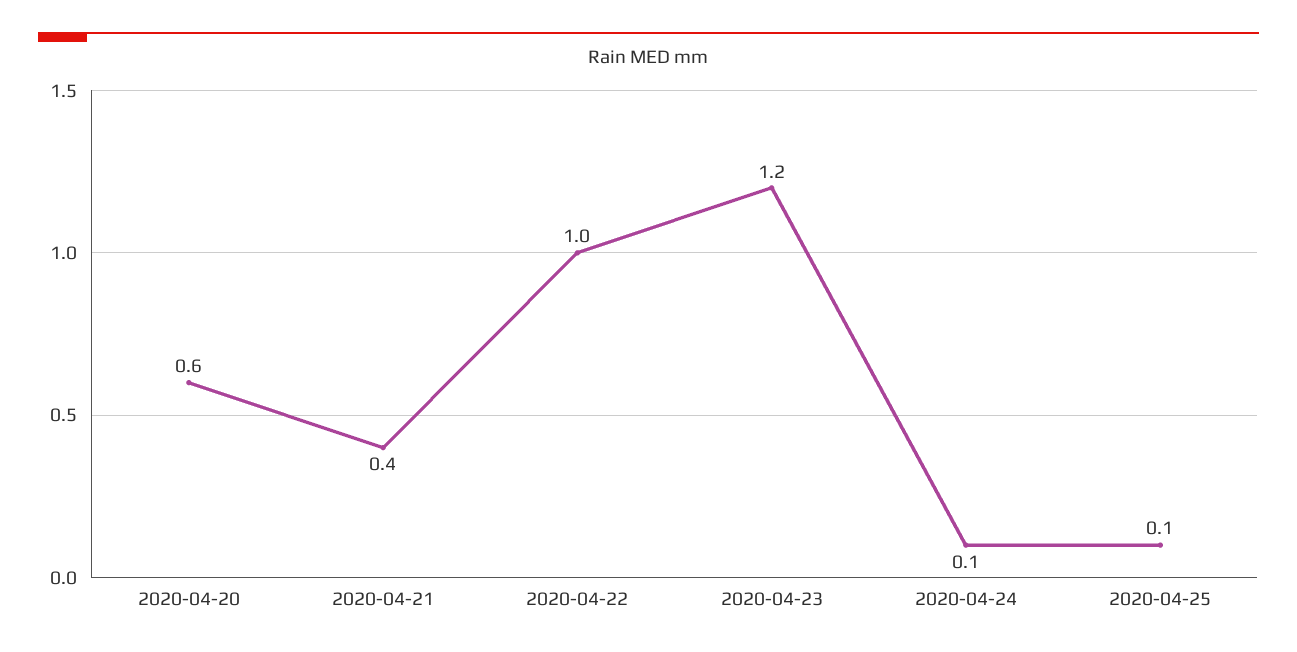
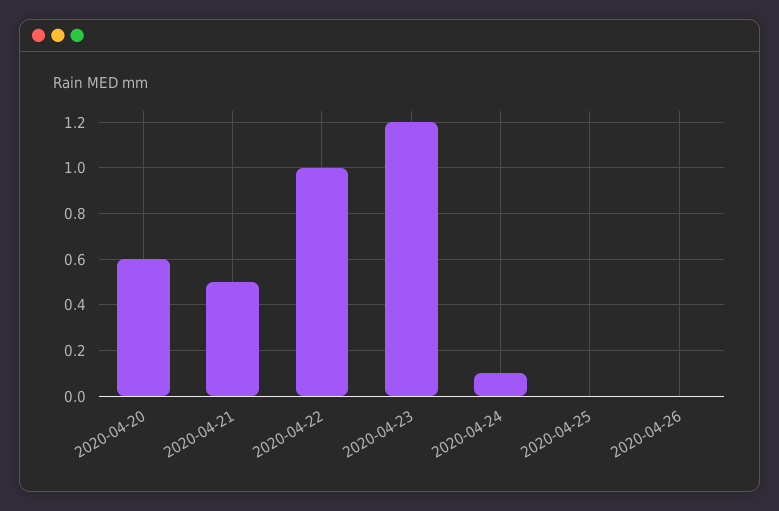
2020-04-21: 0.4 -> 0.5
2020-04-25: 0.1 -> 0
2020-04-26: none -> 0

